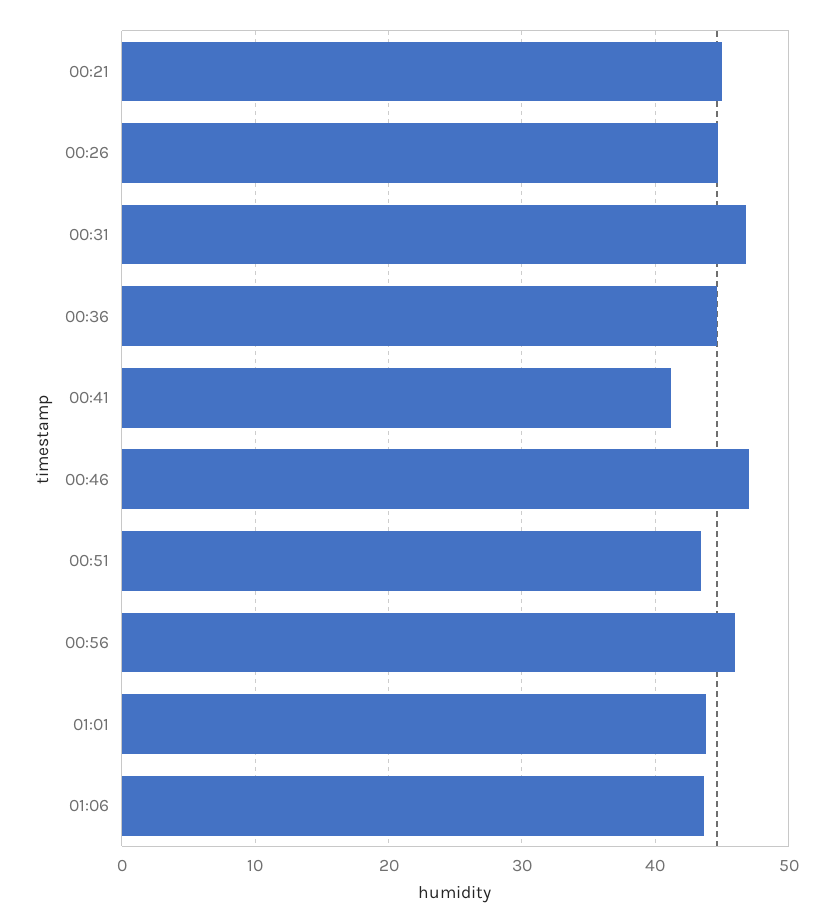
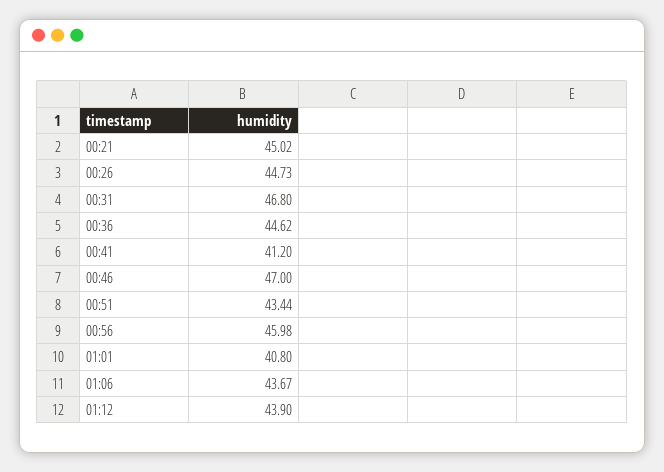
01:01: 44 -> 40.8
01:12: none -> 43.9

